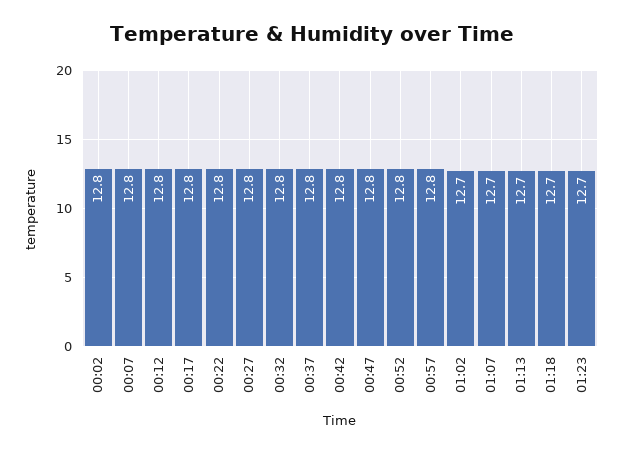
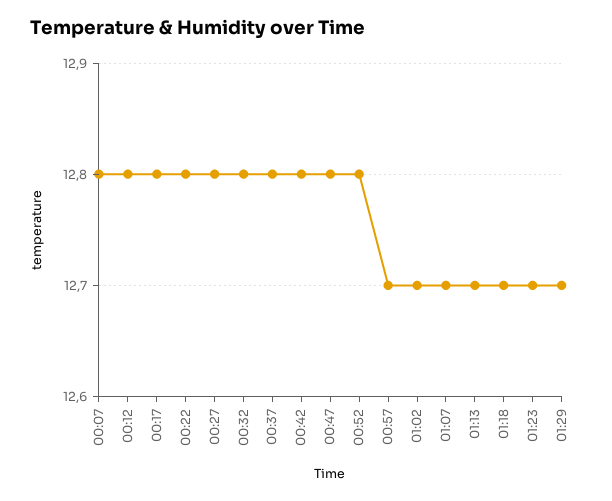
00:02: 12.8 -> none
00:57: 12.8 -> 12.7
01:29: none -> 12.7

